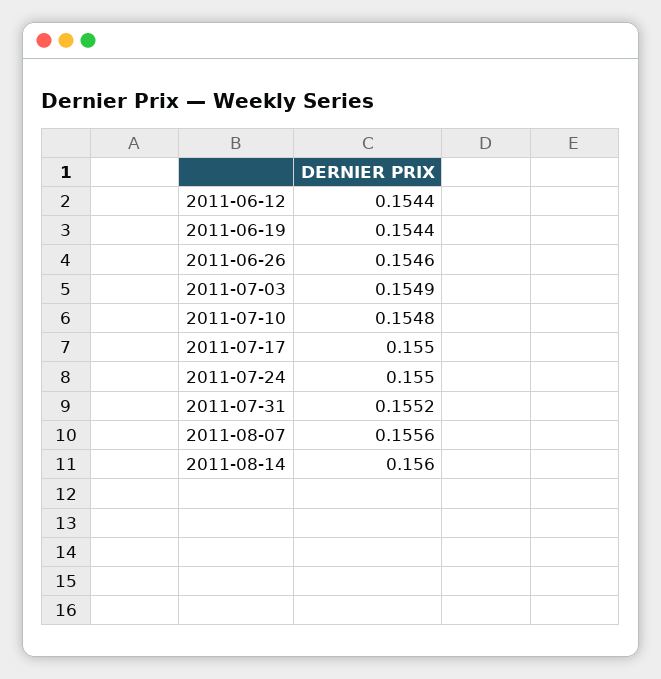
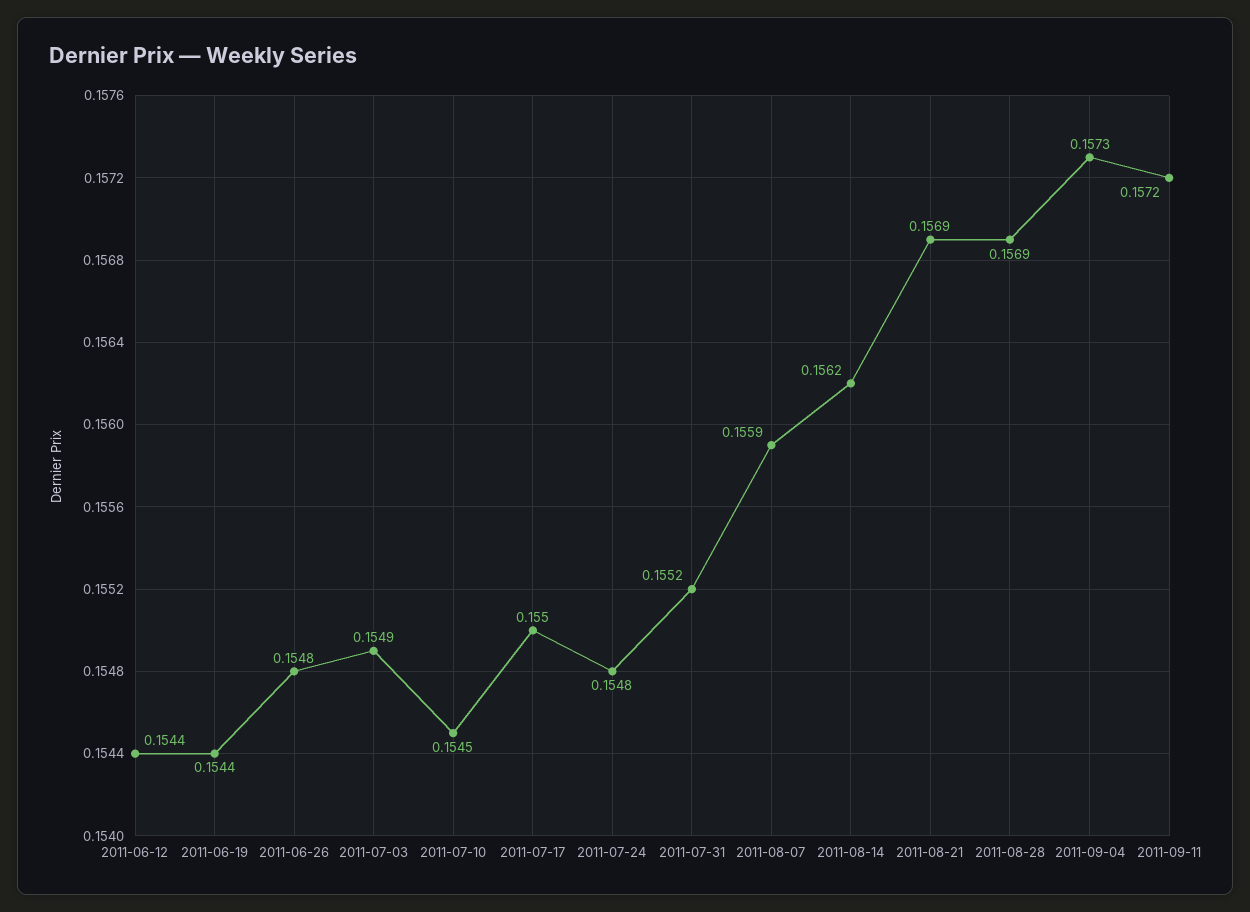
2011-06-26: 0.1546 -> 0.1548
2011-07-10: 0.1548 -> 0.1545
2011-07-24: 0.155 -> 0.1548
2011-08-07: 0.1556 -> 0.1559
2011-08-14: 0.156 -> 0.1562
2011-08-21: none -> 0.1569
2011-08-28: none -> 0.1569
2011-09-04: none -> 0.1573
2011-09-11: none -> 0.1572

